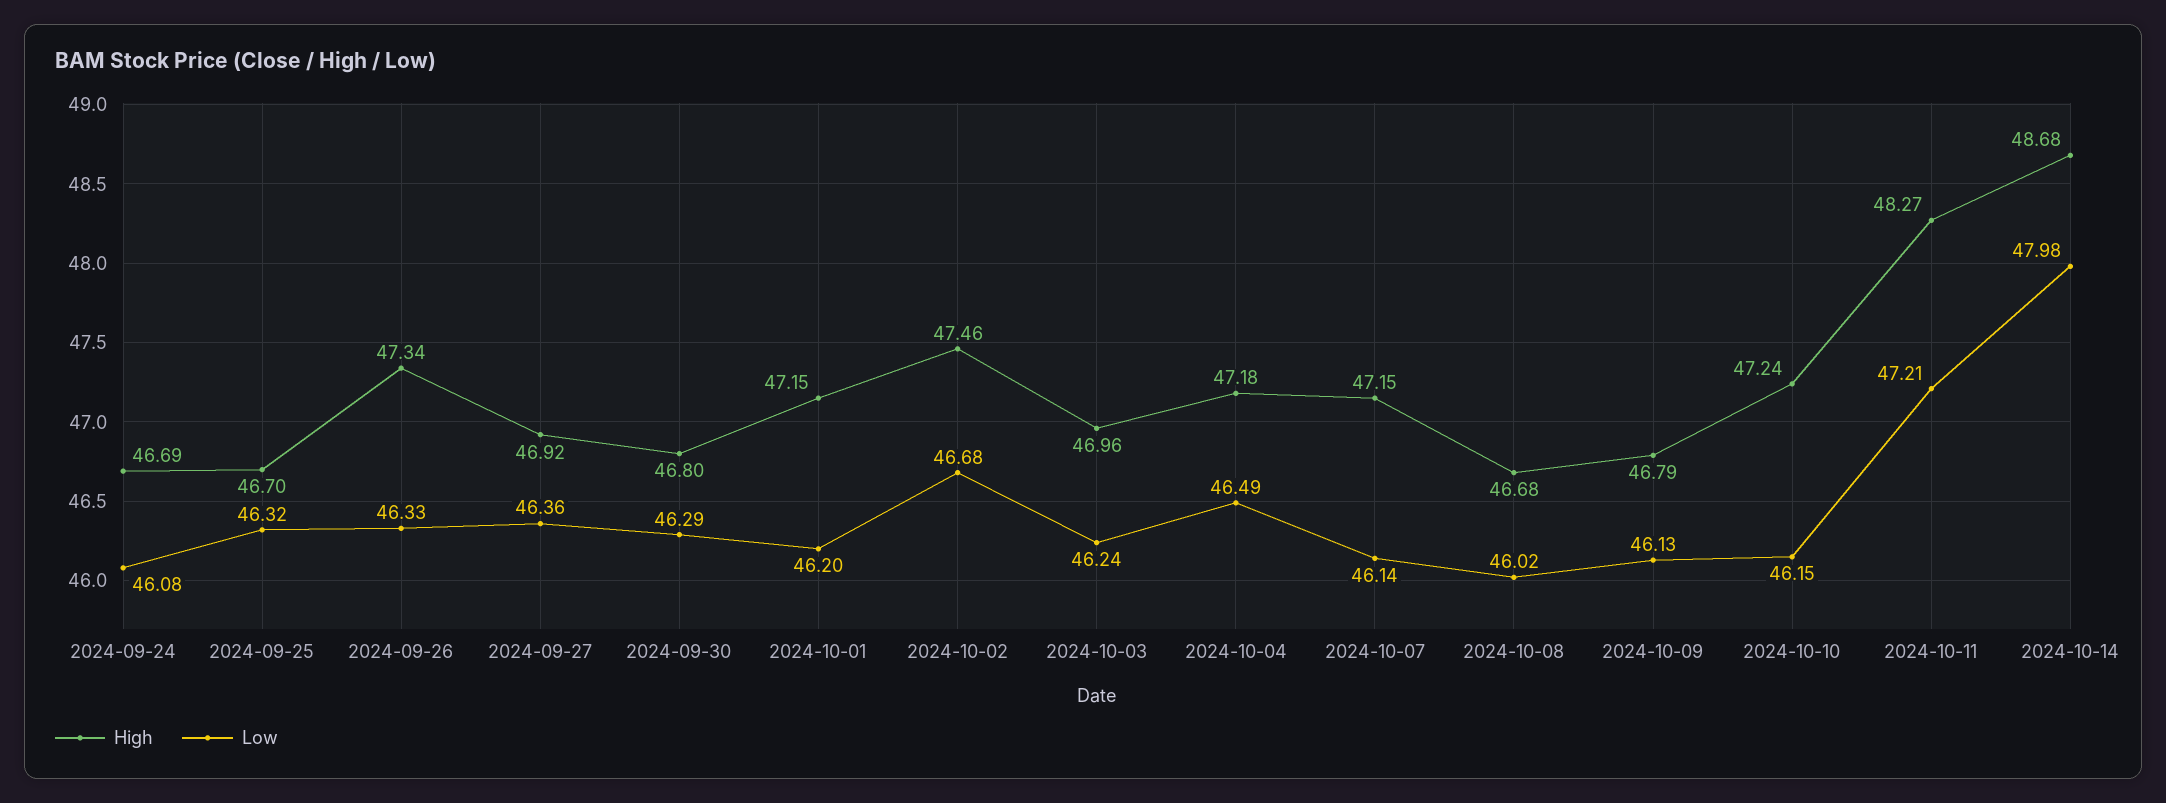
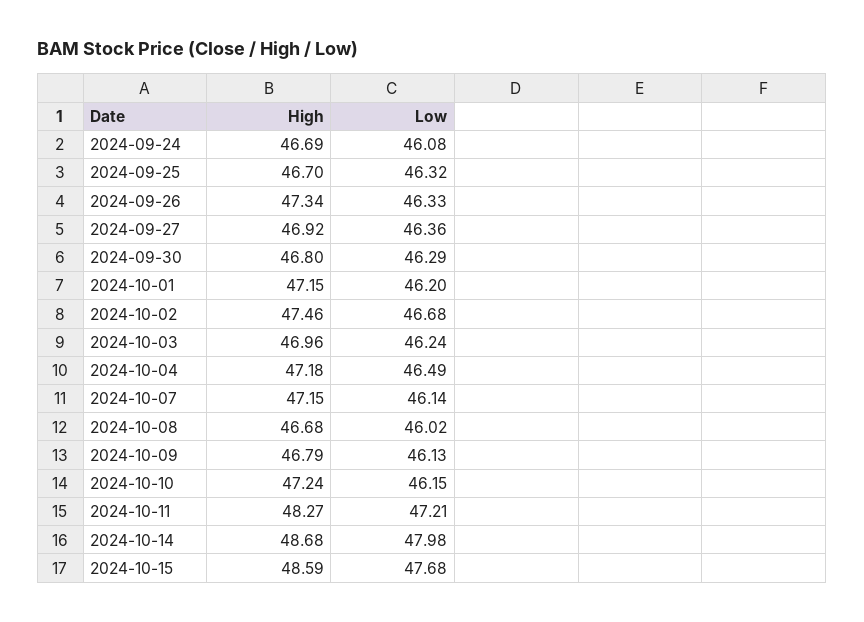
High, 2024-10-15: none -> 48.59
Low, 2024-10-15: none -> 47.68

